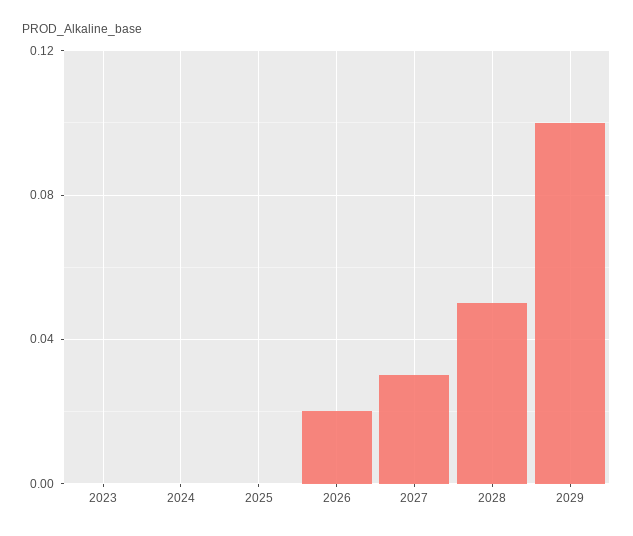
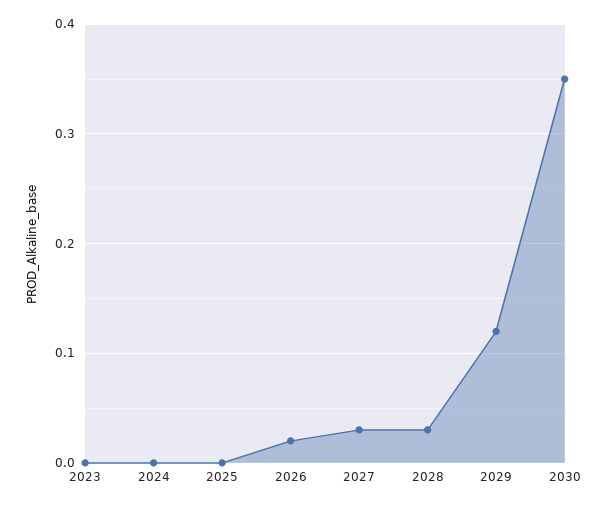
2028: 0.05 -> 0.03
2029: 0.1 -> 0.12
2030: none -> 0.35

